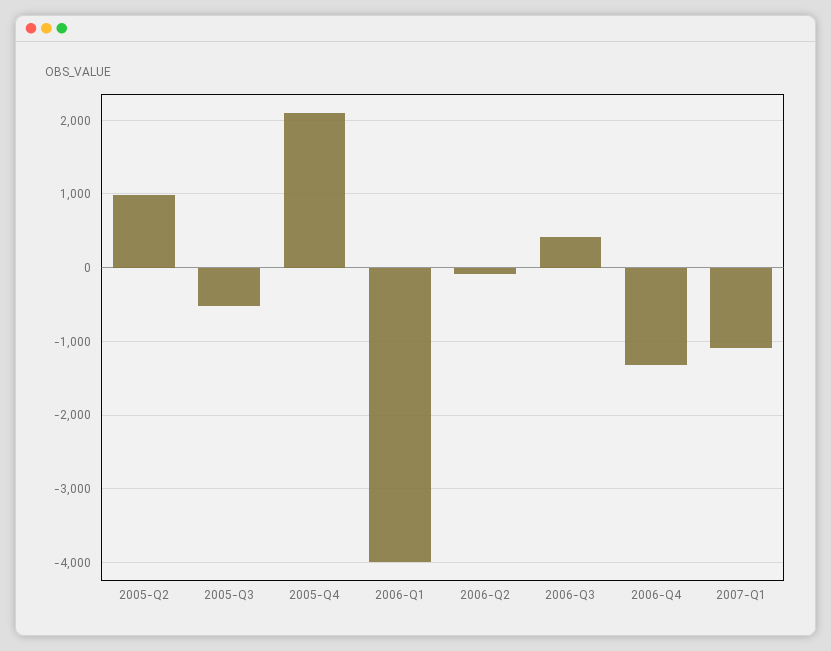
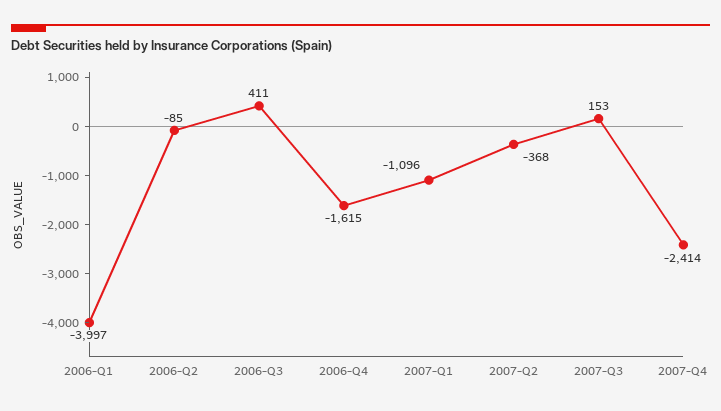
2005-Q2: 1000 -> none
2005-Q3: -500 -> none
2005-Q4: 2100 -> none
2006-Q4: -1300 -> -1615
2007-Q2: none -> -368
2007-Q3: none -> 153
2007-Q4: none -> -2414

